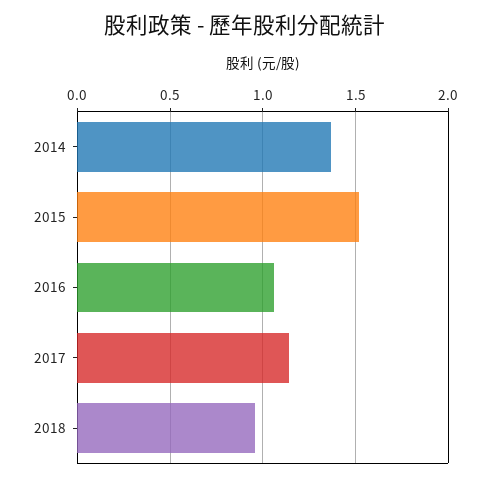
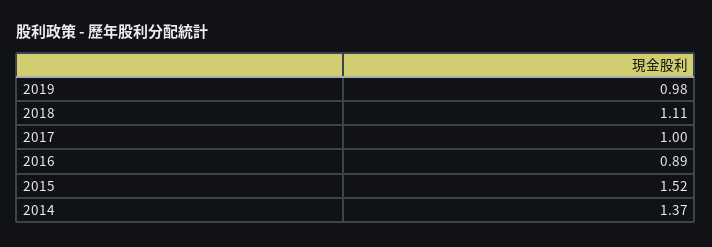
2016: 1.05 -> 0.89
2017: 1.15 -> 1
2018: 0.95 -> 1.11
2019: none -> 0.98

